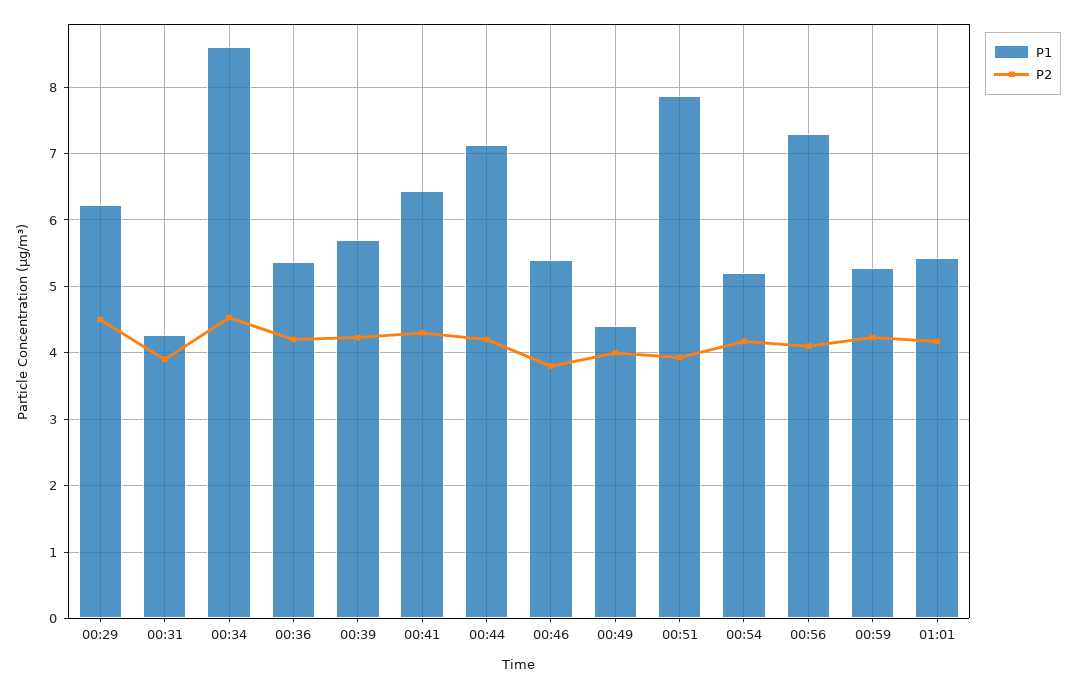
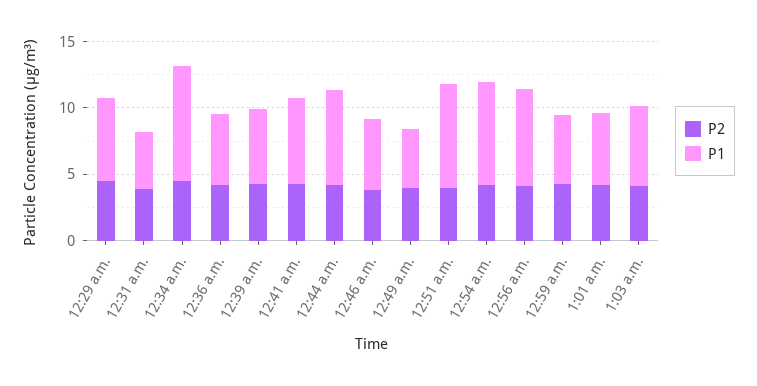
P1, 00:54: 5.2 -> 8
P2, 1:03 a.m.: none -> 4
P1, 1:03 a.m.: none -> 6

